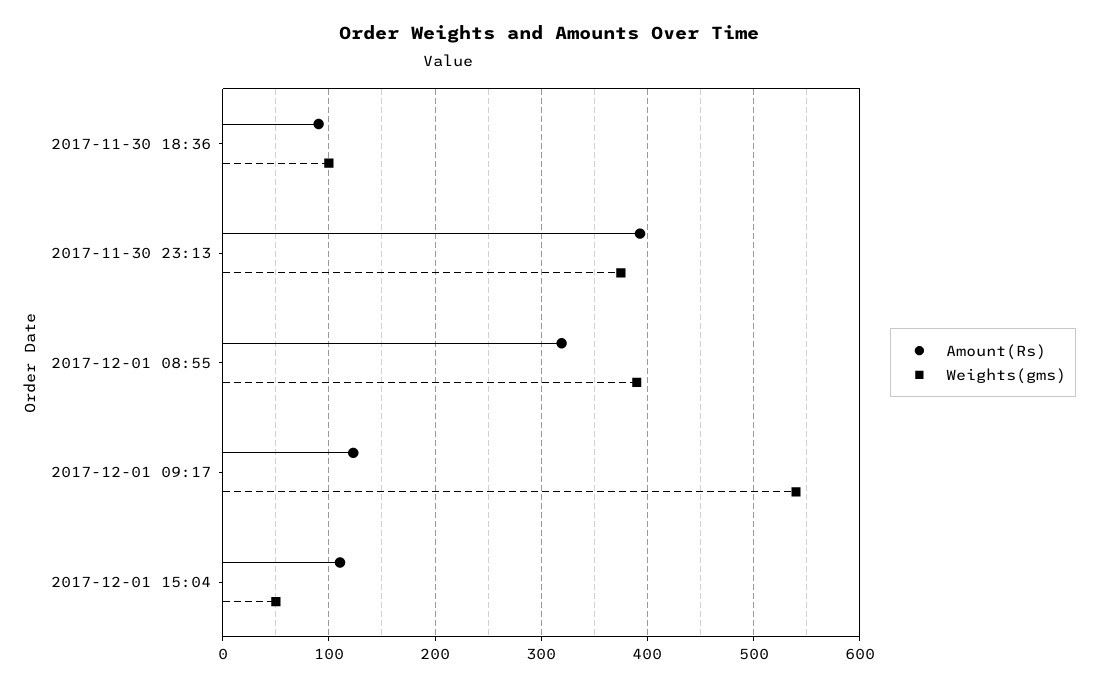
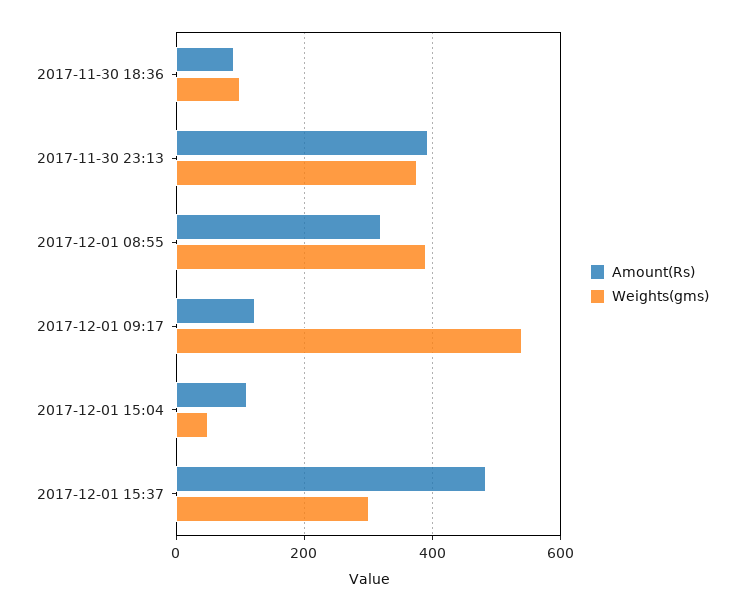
Amount(Rs), 2017-12-01 15:37: none -> 480
Weights(gms), 2017-12-01 15:37: none -> 300

